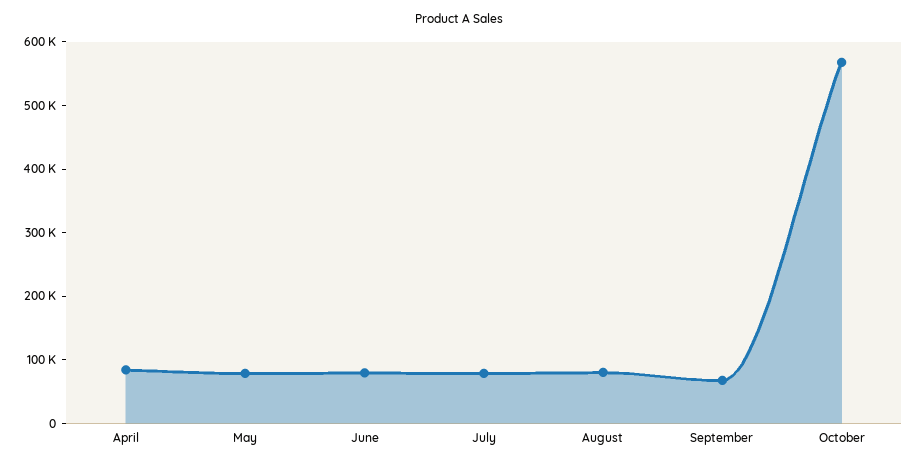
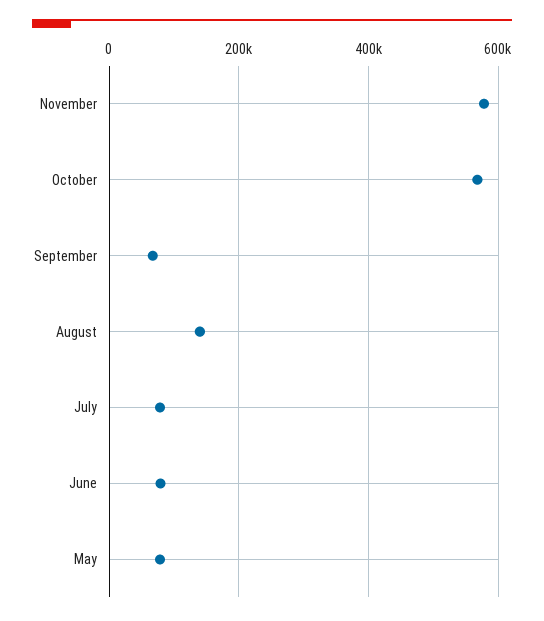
April: 80000 -> none
August: 80000 -> 140000
November: none -> 580000

